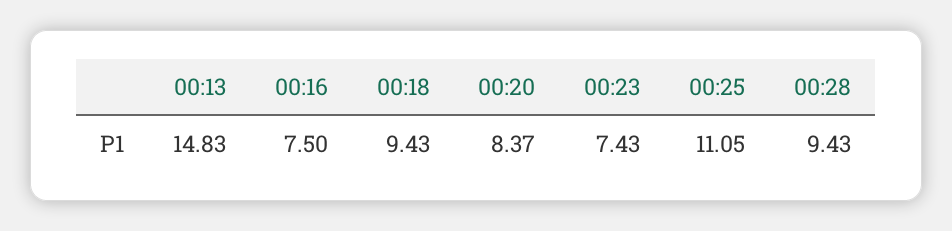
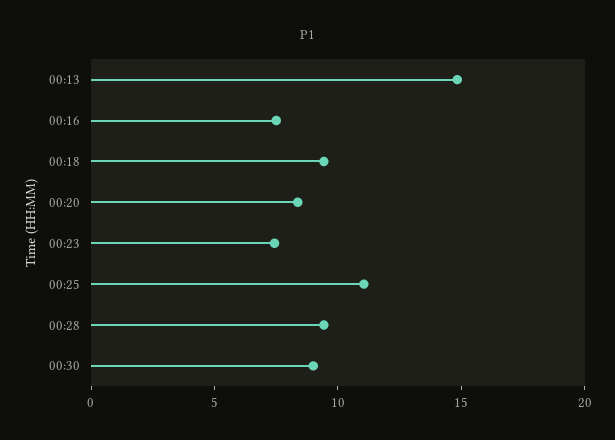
00:30: none -> 9

